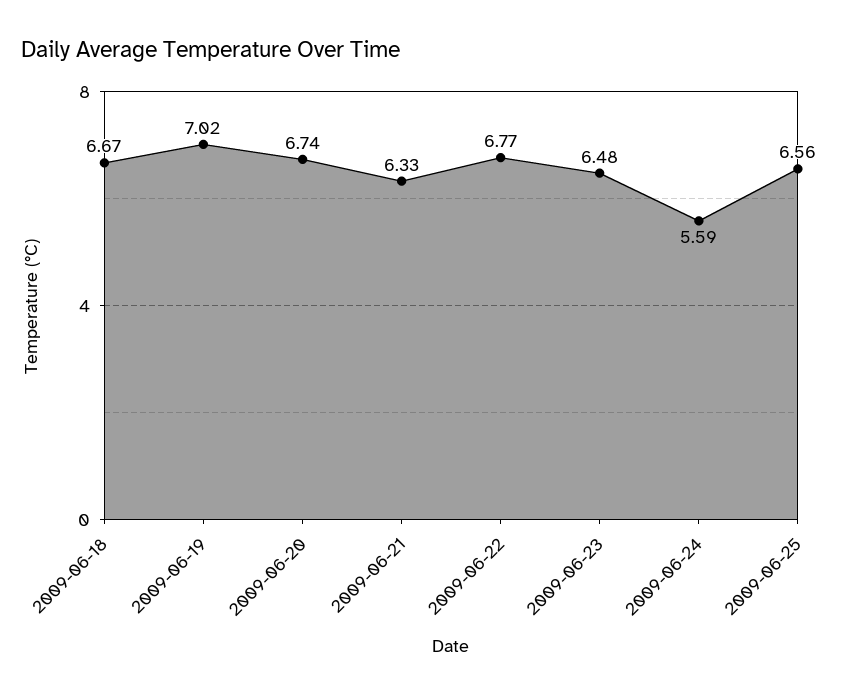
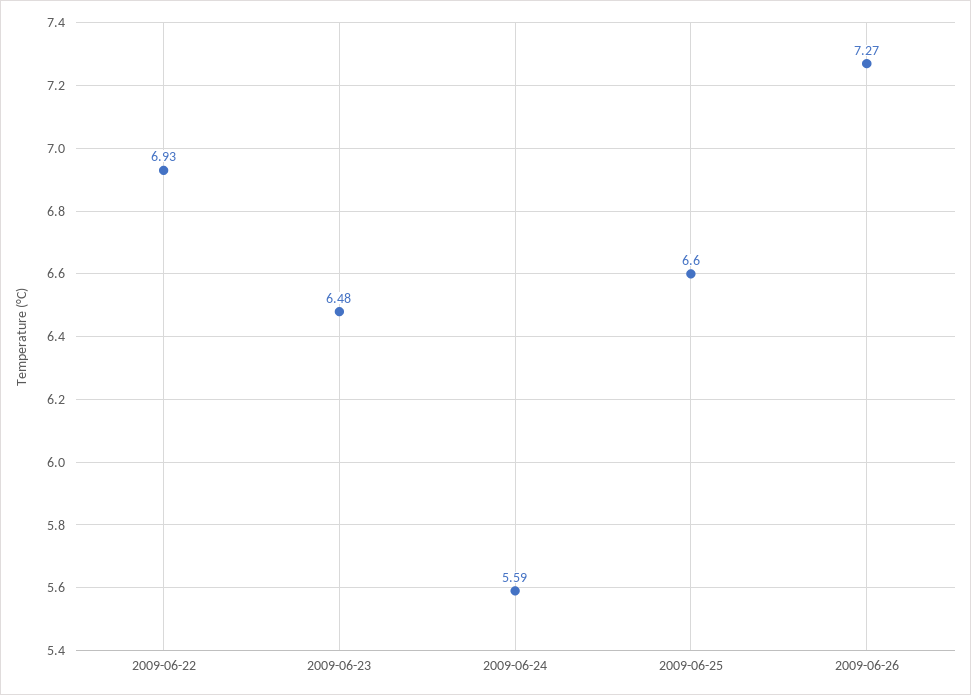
2009-06-18: 6.67 -> none
2009-06-19: 7.02 -> none
2009-06-20: 6.74 -> none
2009-06-21: 6.33 -> none
2009-06-22: 6.77 -> 6.93
2009-06-25: 6.56 -> 6.6
2009-06-26: none -> 7.27

